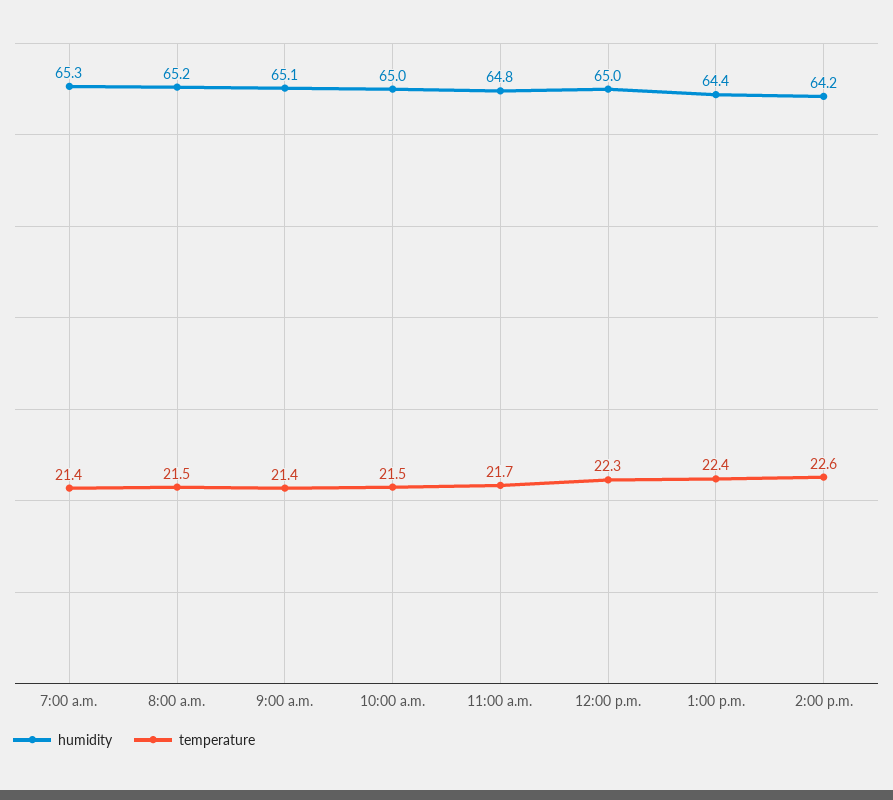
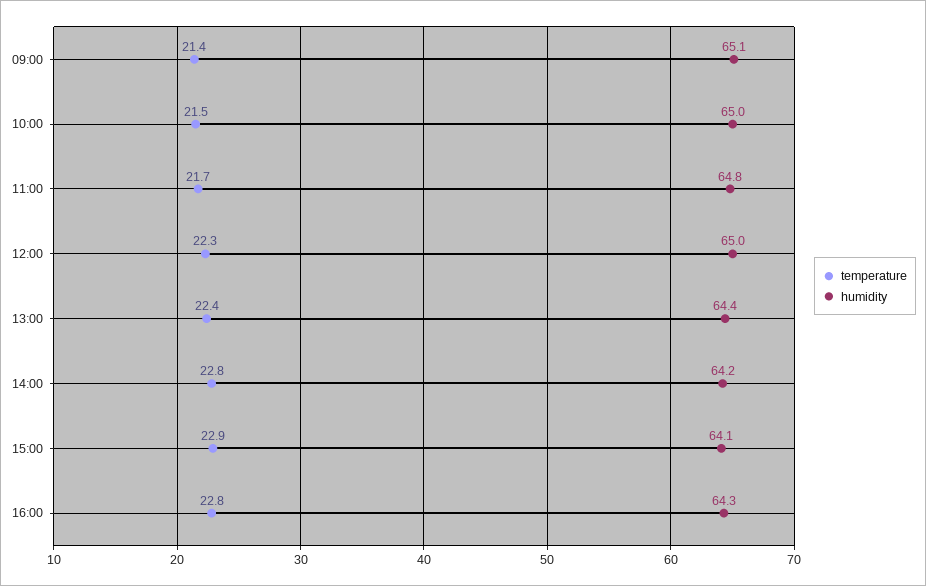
humidity, 7:00 a.m.: 65.3 -> none
temperature, 7:00 a.m.: 21.4 -> none
humidity, 8:00 a.m.: 65.2 -> none
temperature, 8:00 a.m.: 21.5 -> none
temperature, 2:00 p.m.: 22.6 -> 22.8
temperature, 15:00: none -> 22.9
humidity, 15:00: none -> 64.1
temperature, 16:00: none -> 22.8
humidity, 16:00: none -> 64.3

